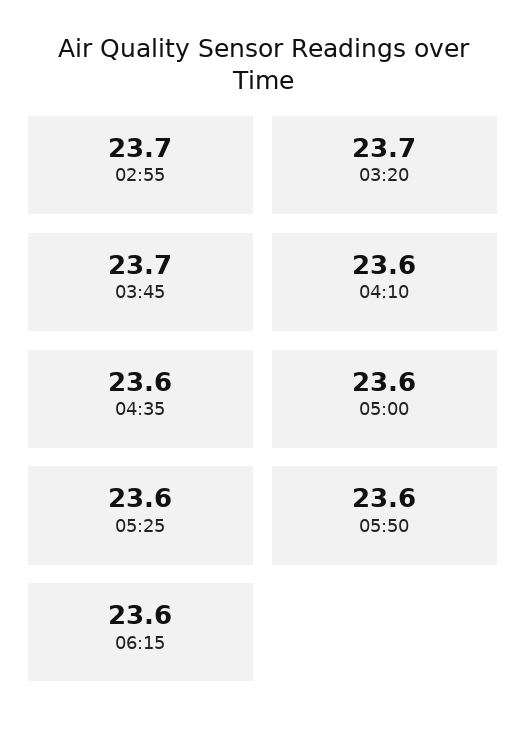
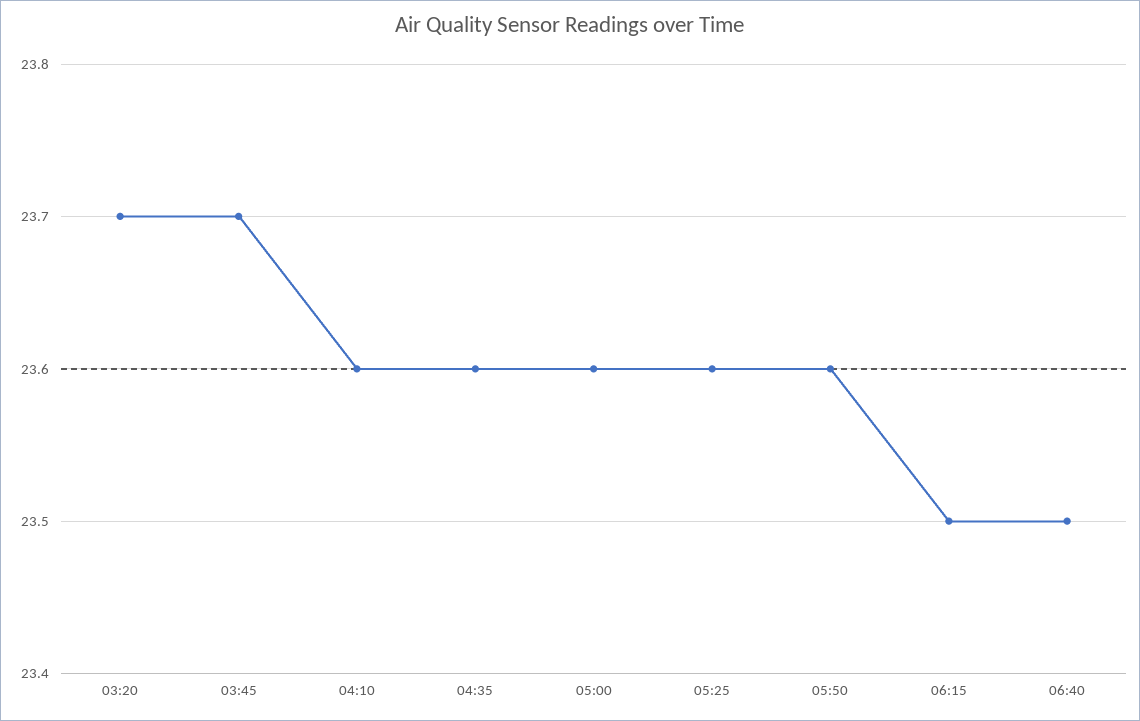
02:55: 23.7 -> none
06:15: 23.6 -> 23.5
06:40: none -> 23.5

